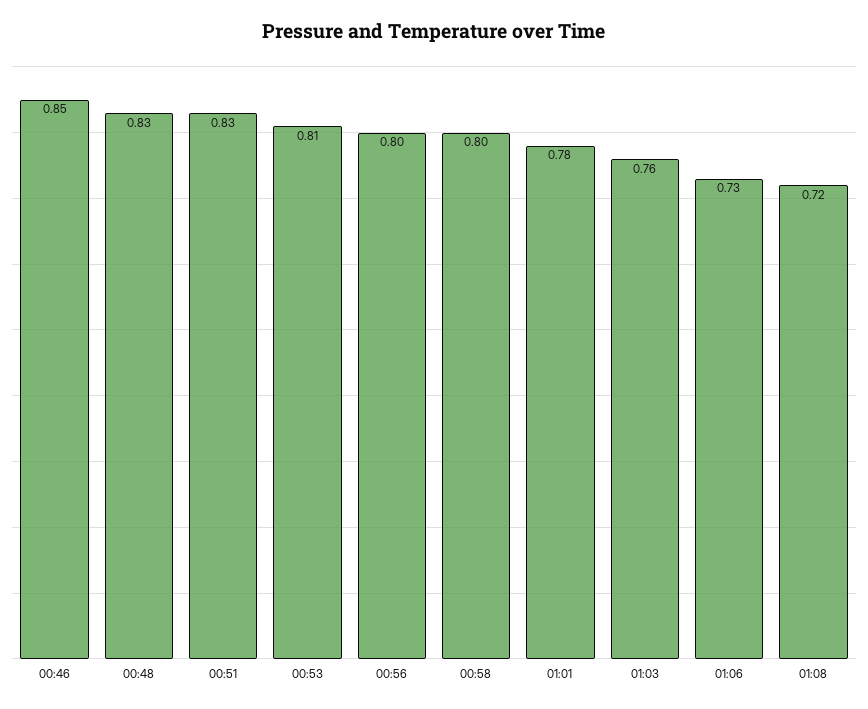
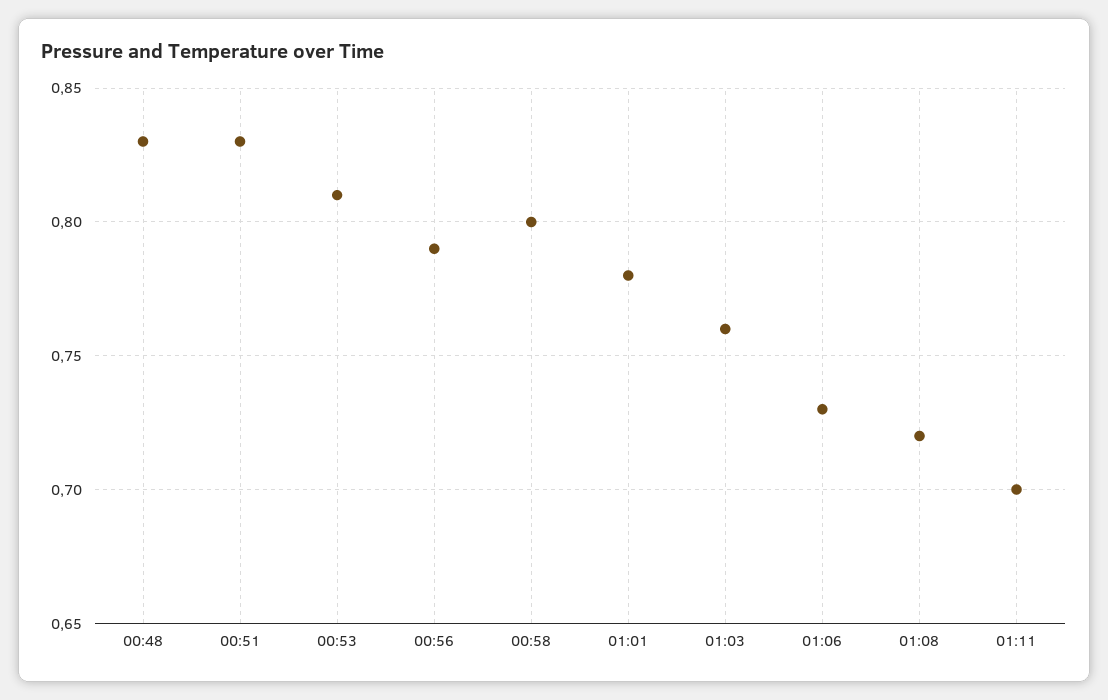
00:46: 0.85 -> none
00:56: 0.8 -> 0.79
01:11: none -> 0.7

